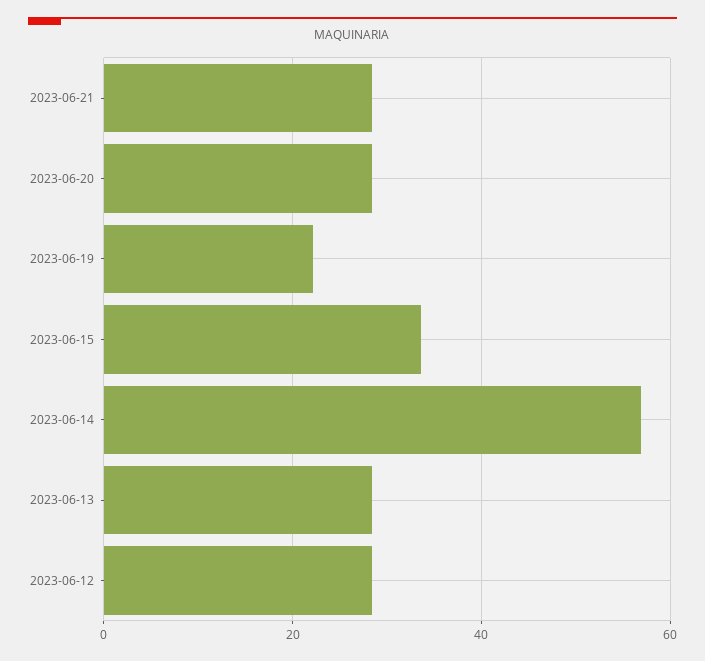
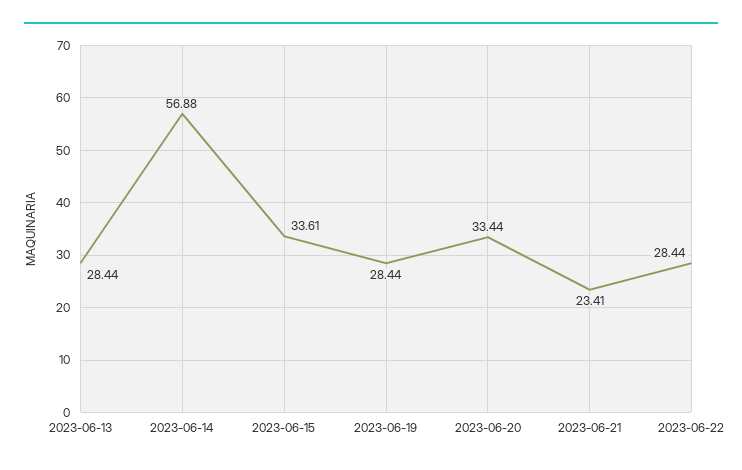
2023-06-21: 28 -> 23.41
2023-06-20: 28 -> 33.44
2023-06-19: 22 -> 28.44
2023-06-12: 28 -> none
2023-06-22: none -> 28.44

